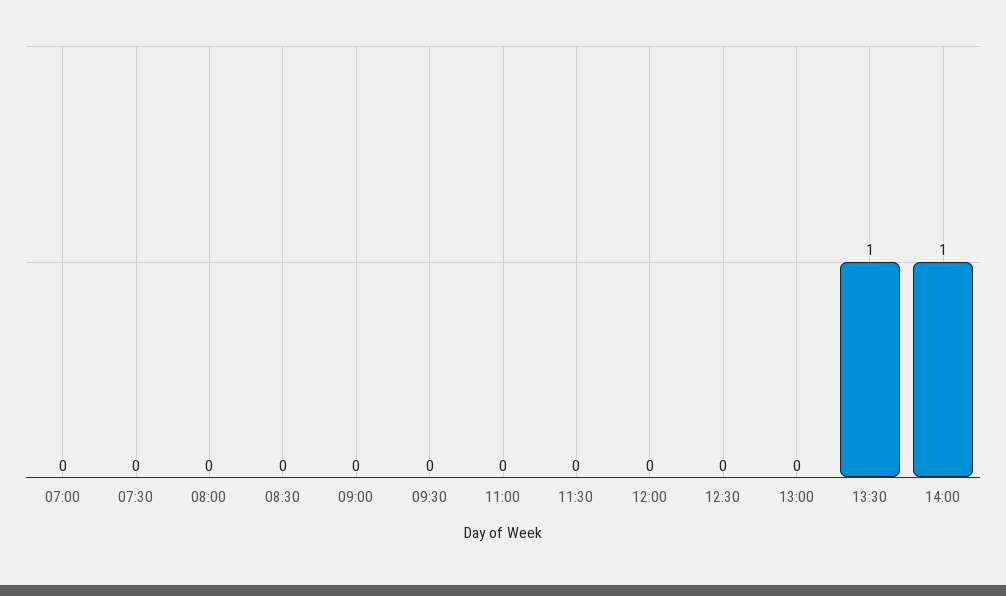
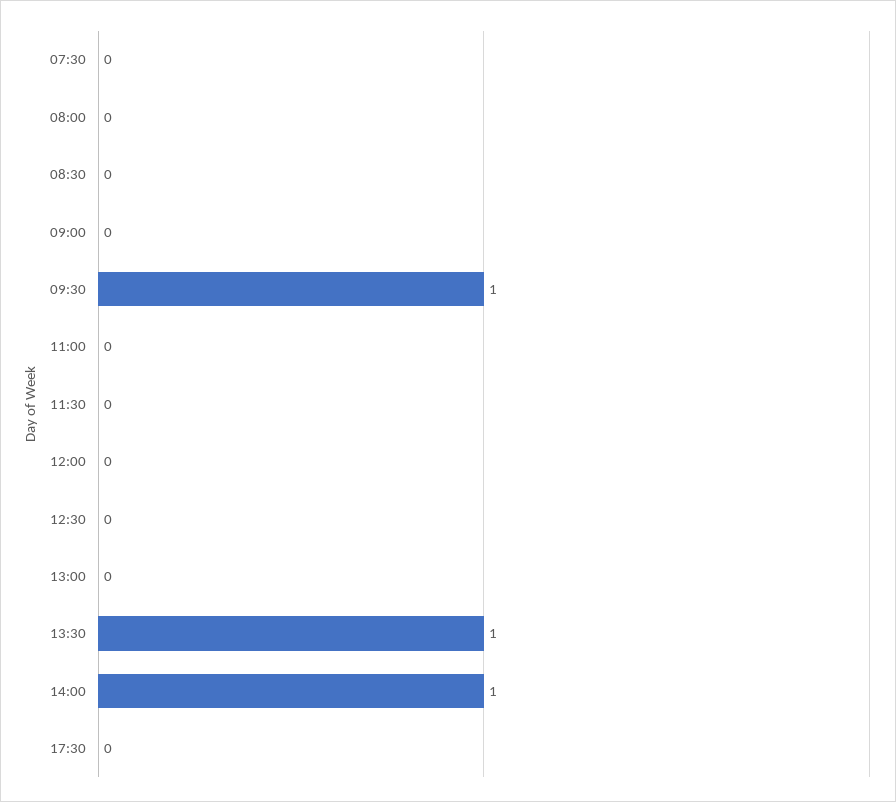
07:00: 0 -> none
09:30: 0 -> 1
17:30: none -> 0

